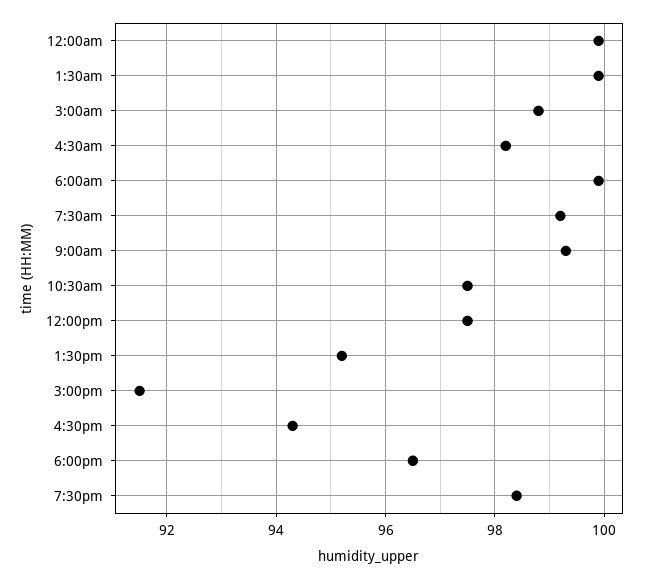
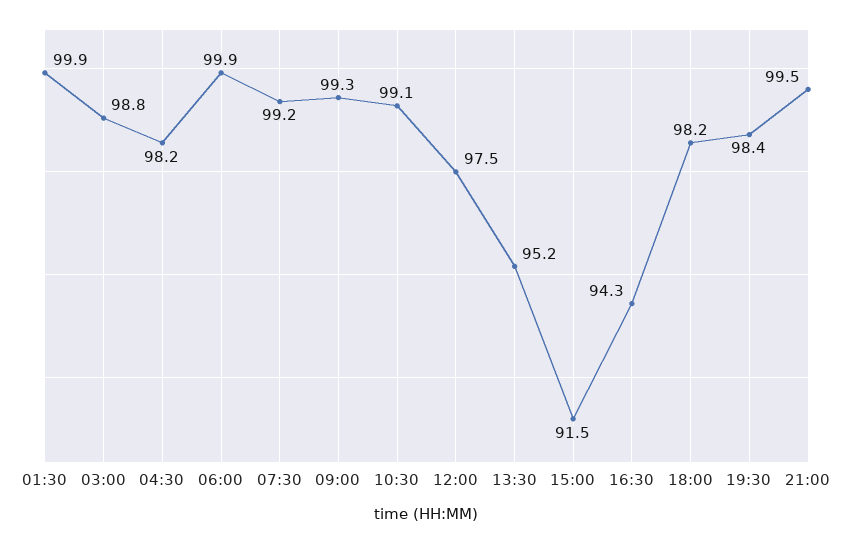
12:00am: 100 -> none
10:30am: 97.5 -> 99.1
6:00pm: 96.5 -> 98.2
21:00: none -> 99.5

